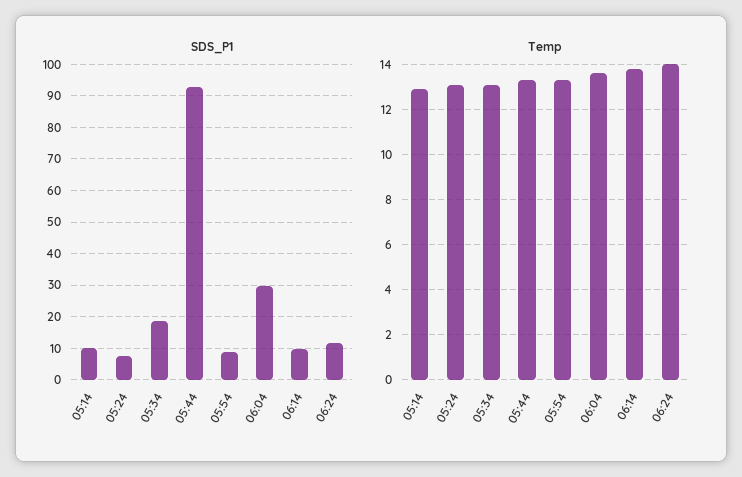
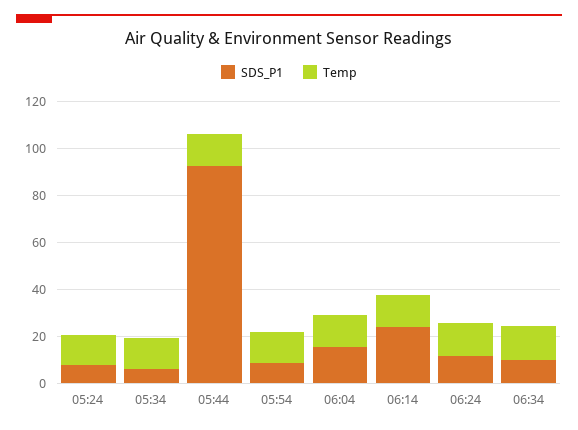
SDS_P1, 05:14: 10 -> none
SDS_P1, 05:34: 18 -> 5
SDS_P1, 06:04: 30 -> 15
SDS_P1, 06:14: 10 -> 25
Temp, 05:14: 13 -> none
SDS_P1, 06:34: none -> 10
Temp, 06:34: none -> 15

